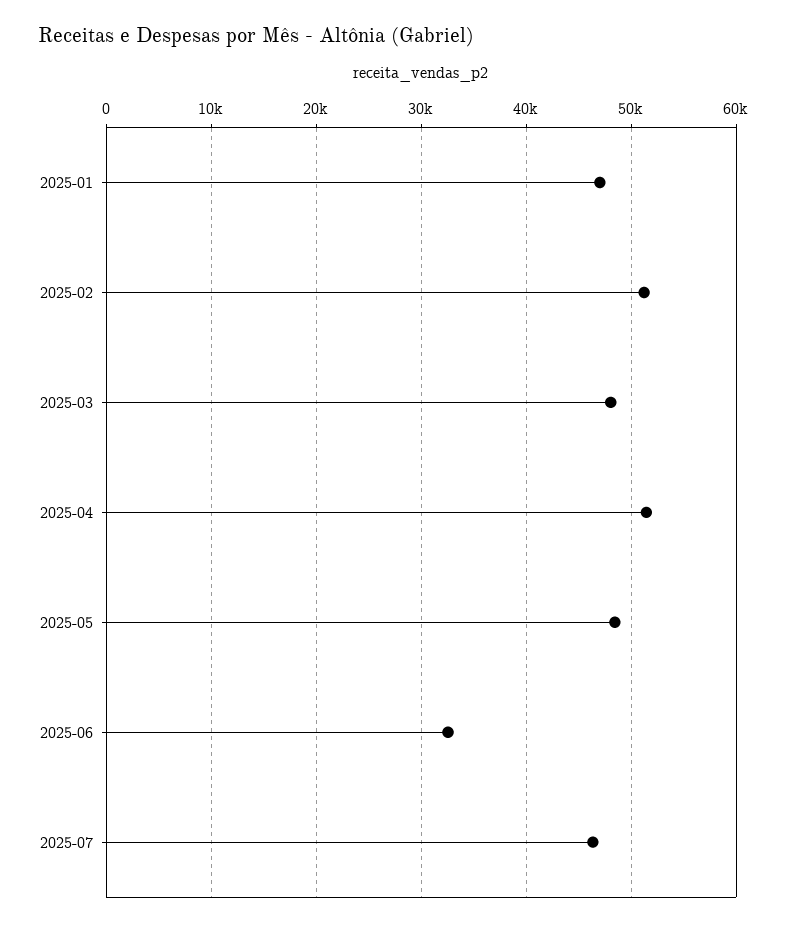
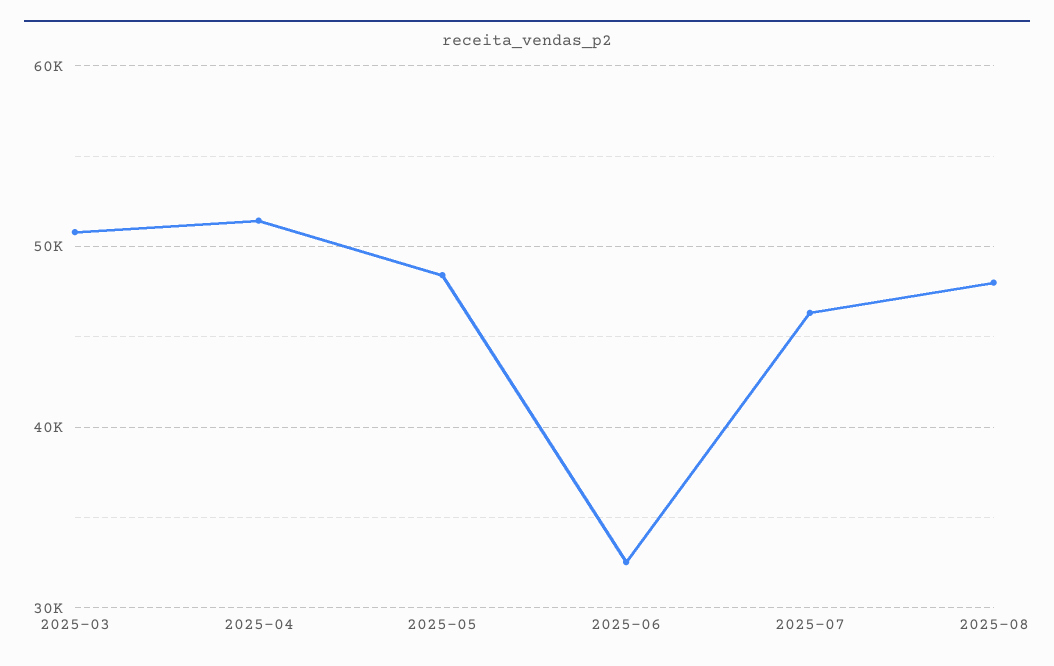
2025-01: 47000 -> none
2025-02: 51000 -> none
2025-03: 48000 -> 51000
2025-08: none -> 48000

